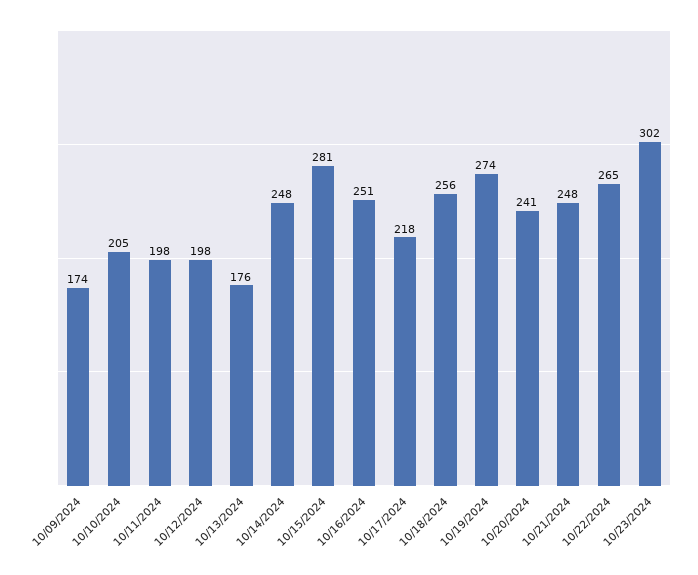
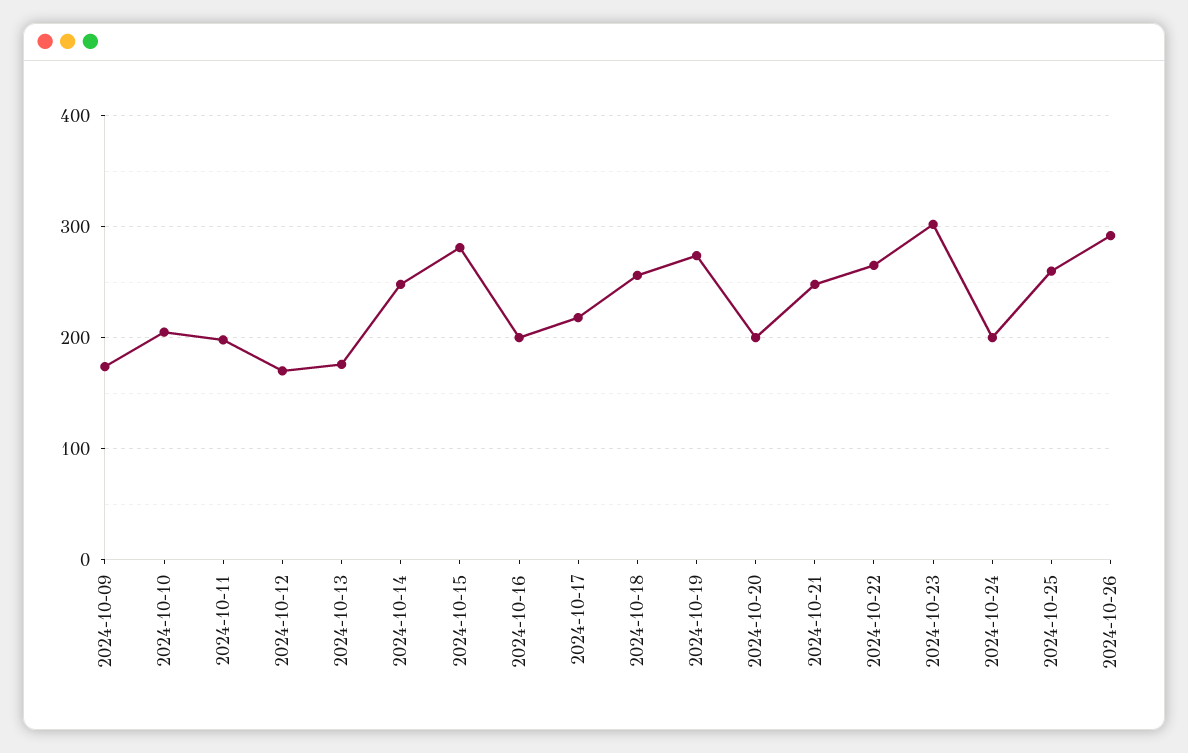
10/12/2024: 198 -> 170
10/16/2024: 251 -> 200
10/20/2024: 241 -> 200
2024-10-24: none -> 200
2024-10-25: none -> 260
2024-10-26: none -> 290

